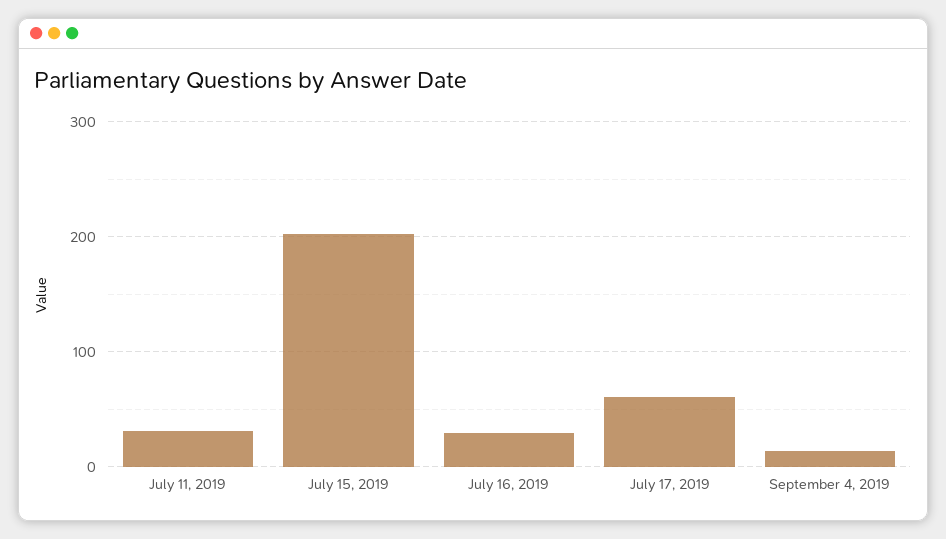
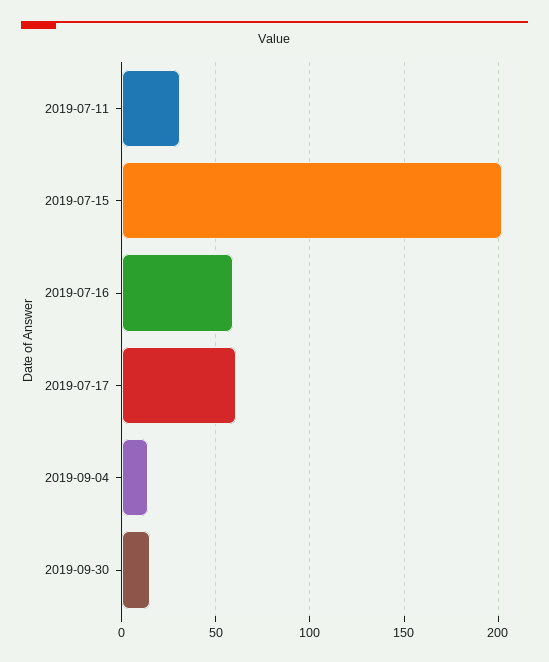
July 16, 2019: 30 -> 60
2019-09-30: none -> 15

